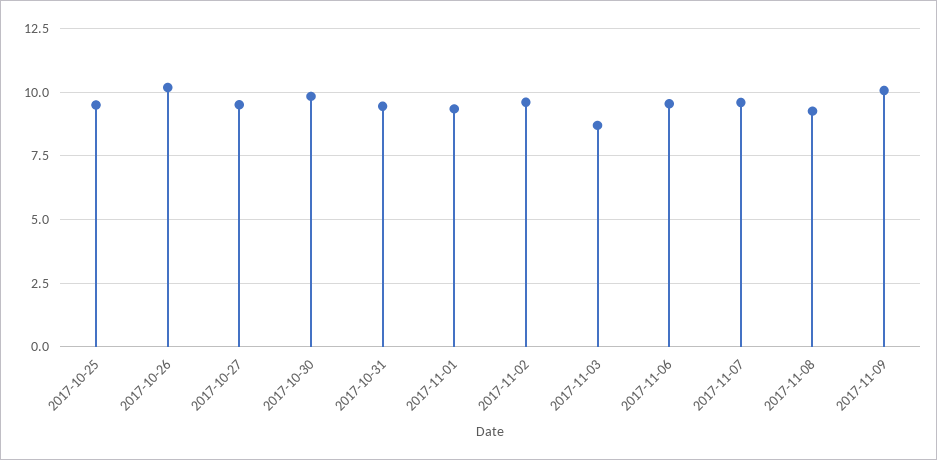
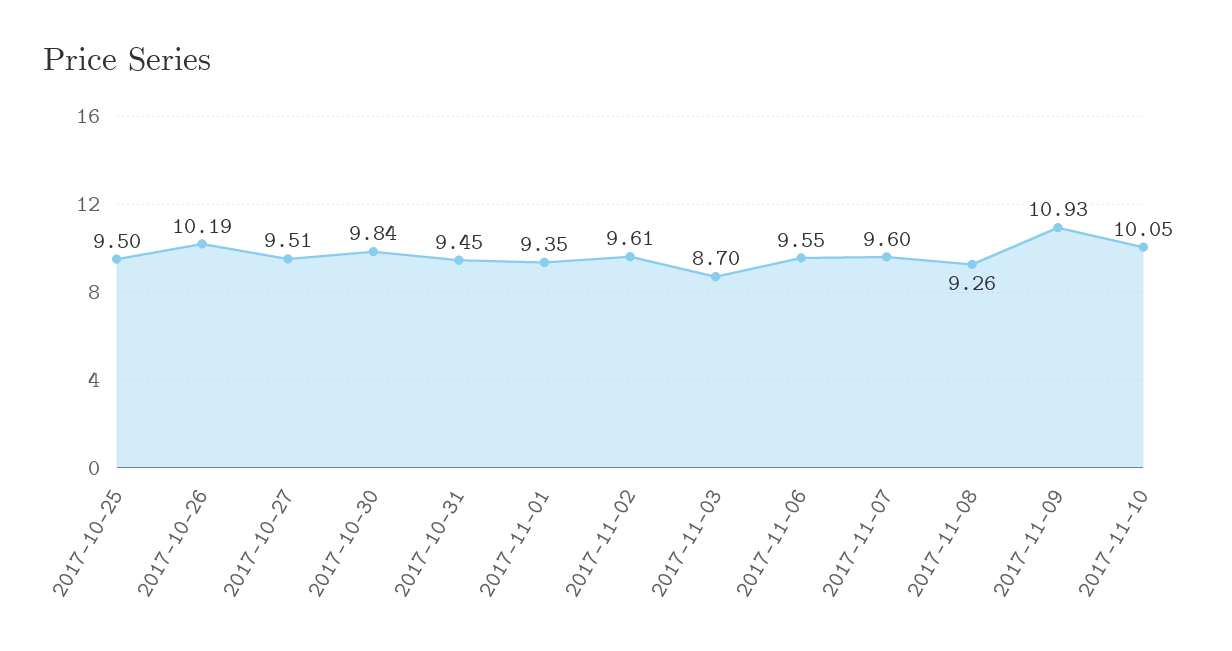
2017-11-09: 10 -> 10.93
2017-11-10: none -> 10.05

